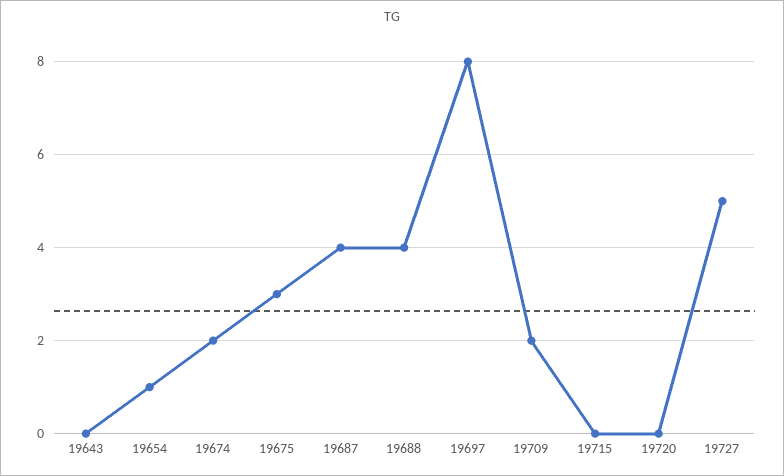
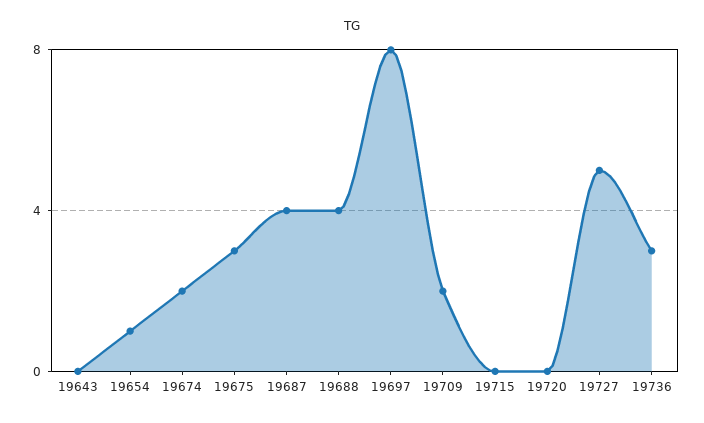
19736: none -> 3

